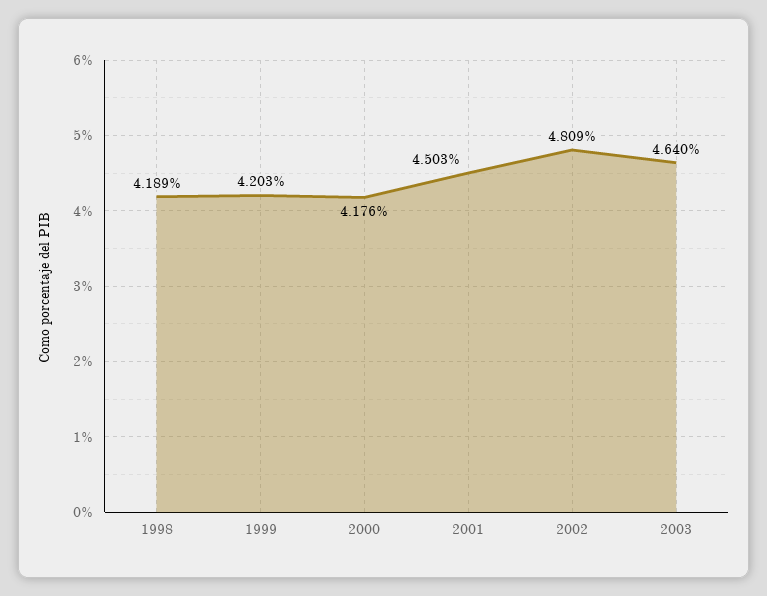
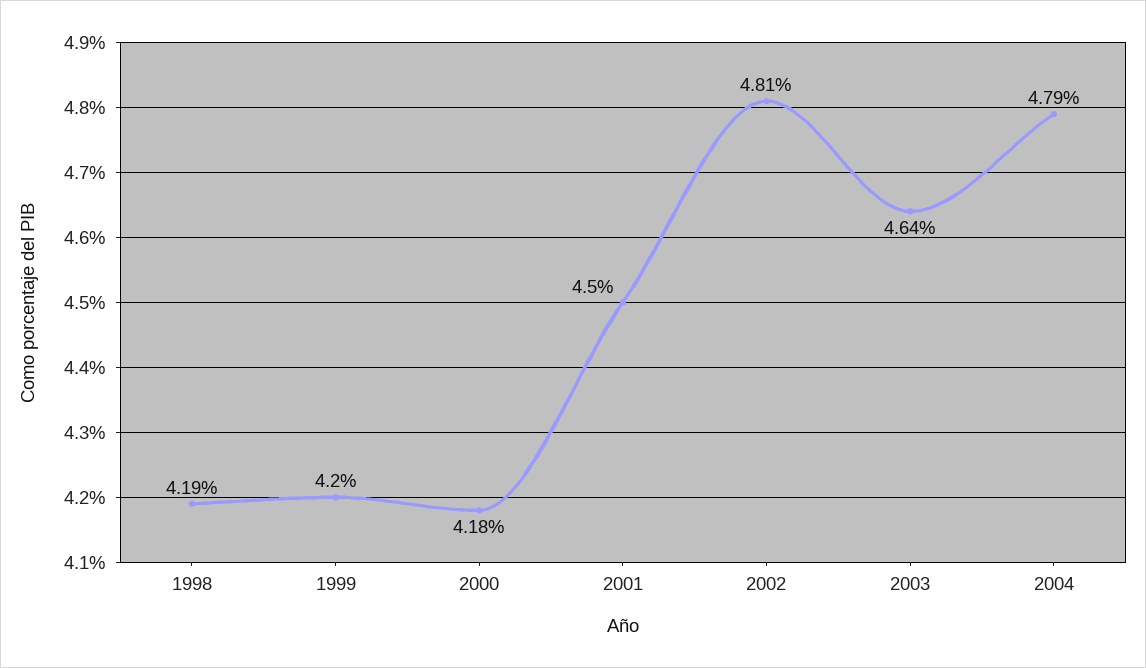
2004: none -> 4.79

